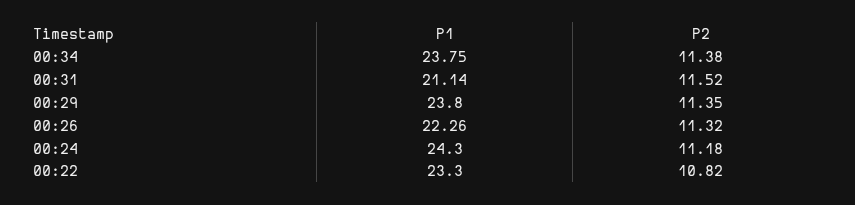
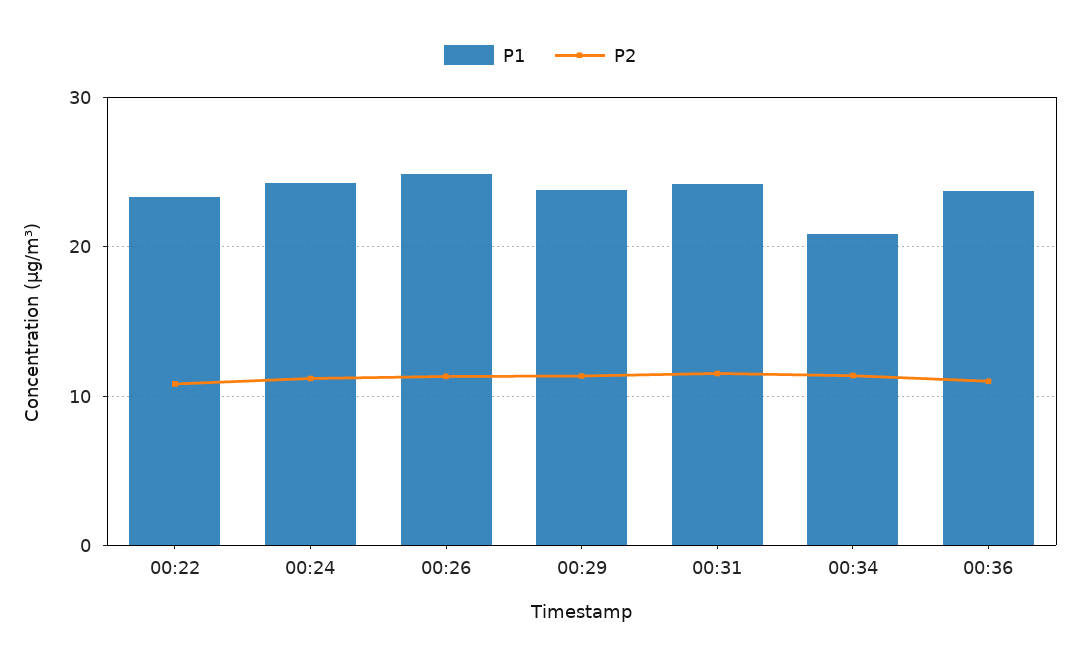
P1, 00:34: 23.75 -> 21
P1, 00:31: 21.14 -> 24
P1, 00:26: 22.26 -> 25
P1, 00:36: none -> 24
P2, 00:36: none -> 11

